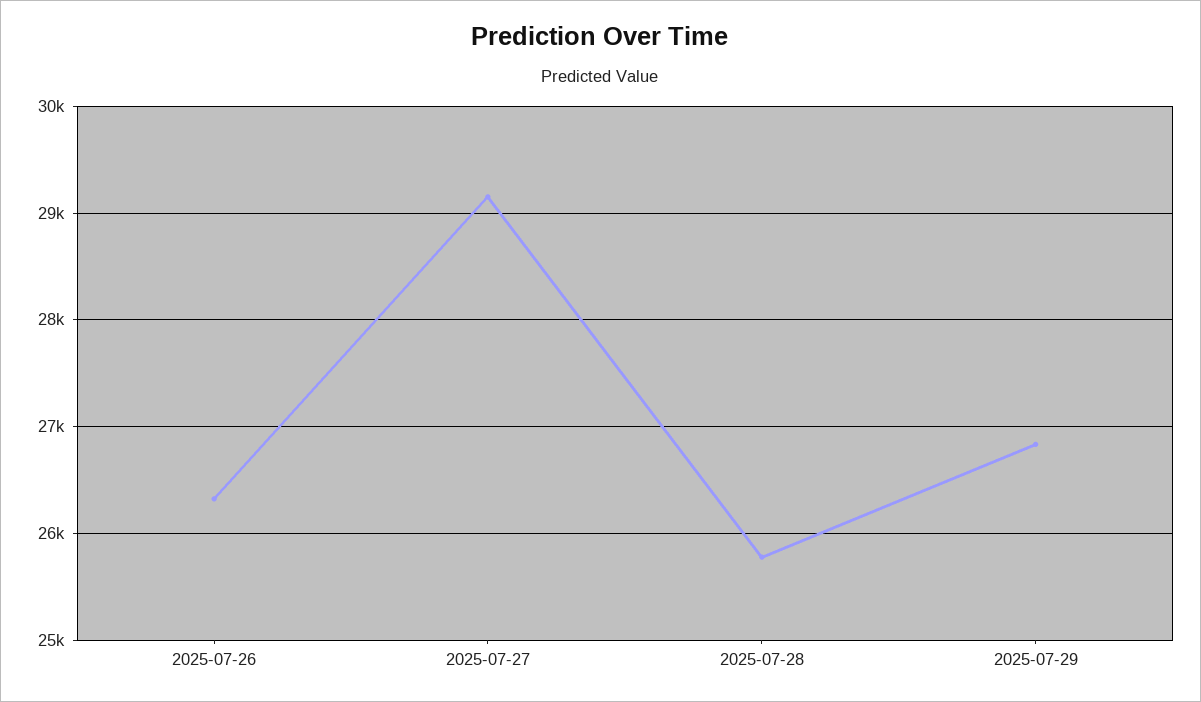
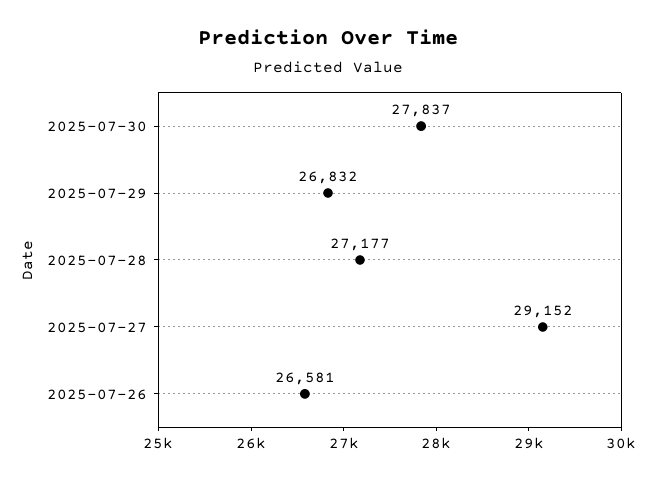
2025-07-26: 26300 -> 26581
2025-07-28: 25800 -> 27177
2025-07-30: none -> 27837

